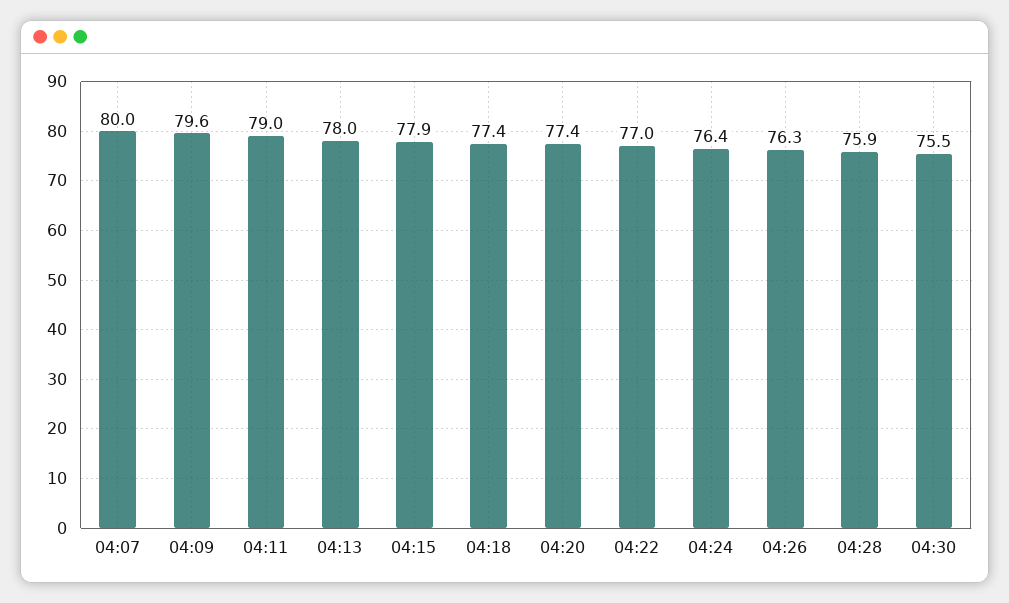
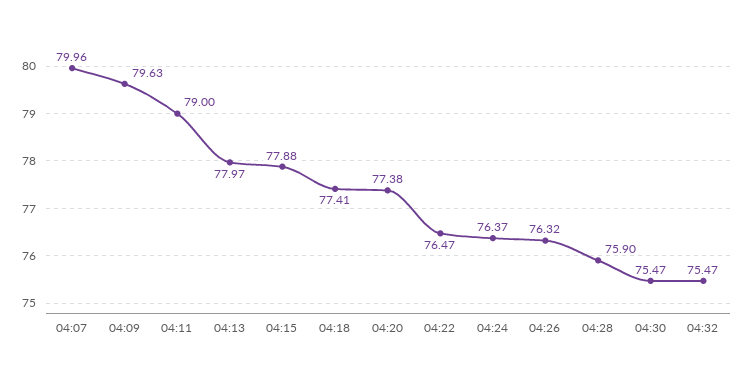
04:22: 77 -> 76.47
04:32: none -> 75.47

